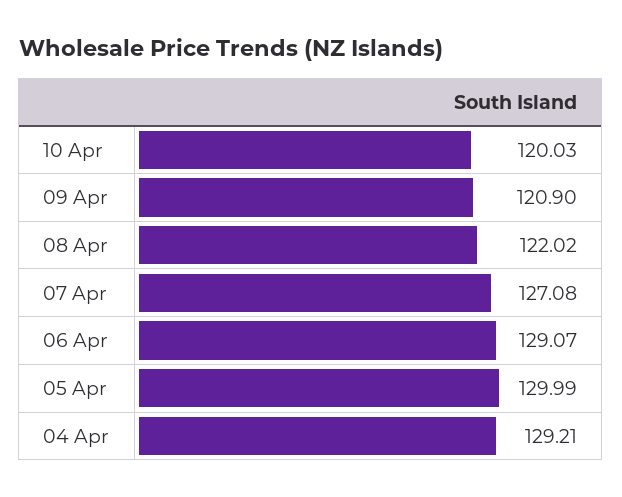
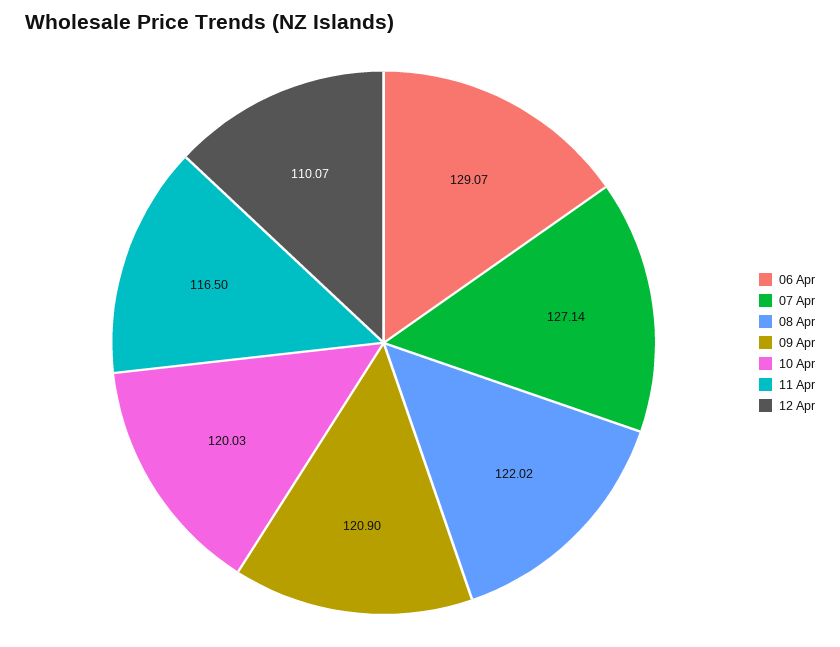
07 Apr: 127.08 -> 127.14
05 Apr: 129.99 -> none
04 Apr: 129.21 -> none
11 Apr: none -> 116.5
12 Apr: none -> 110.07

